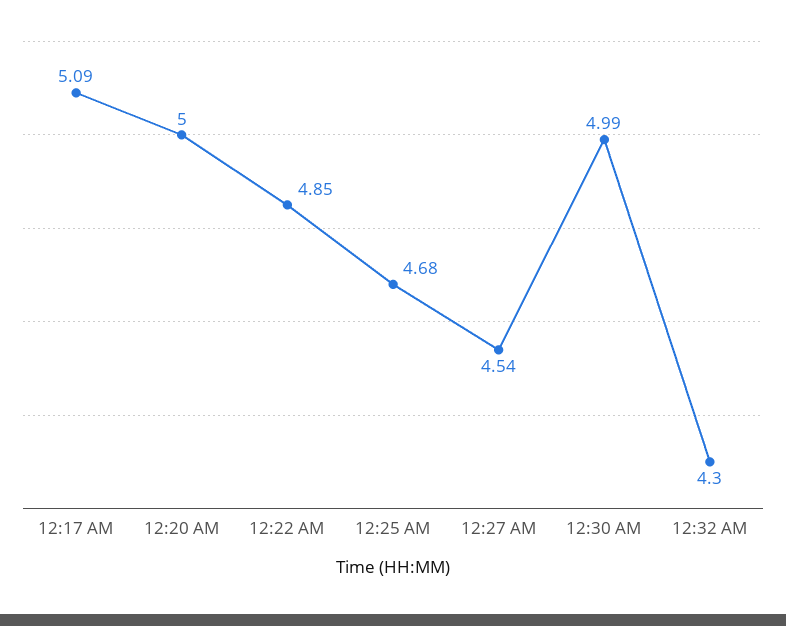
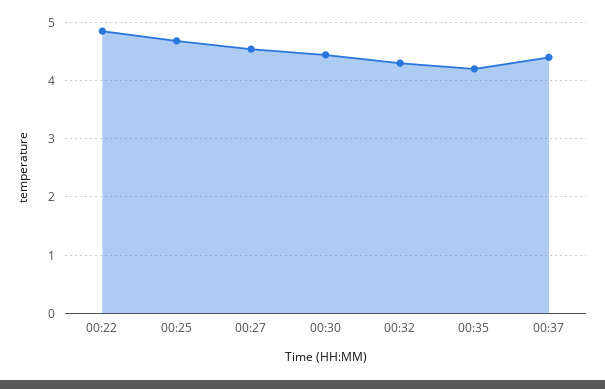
12:17 AM: 5.09 -> none
12:20 AM: 5 -> none
12:30 AM: 4.99 -> 4.4
00:35: none -> 4.2
00:37: none -> 4.4

